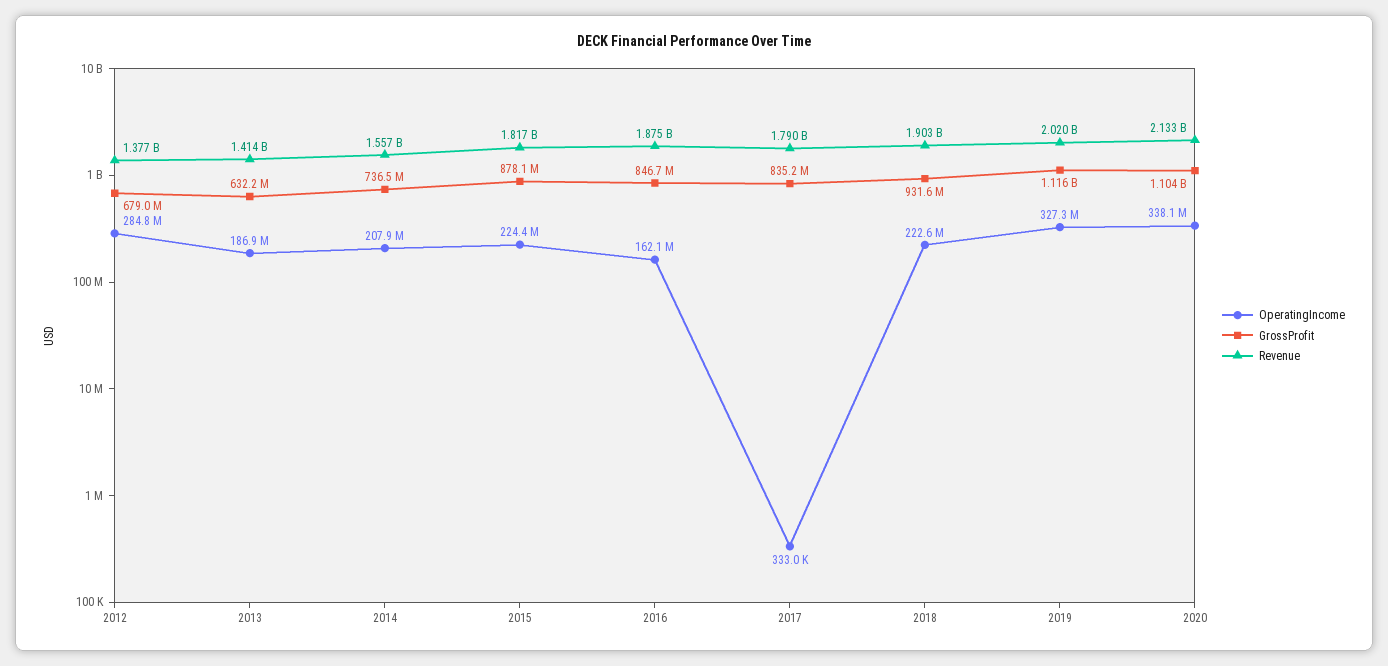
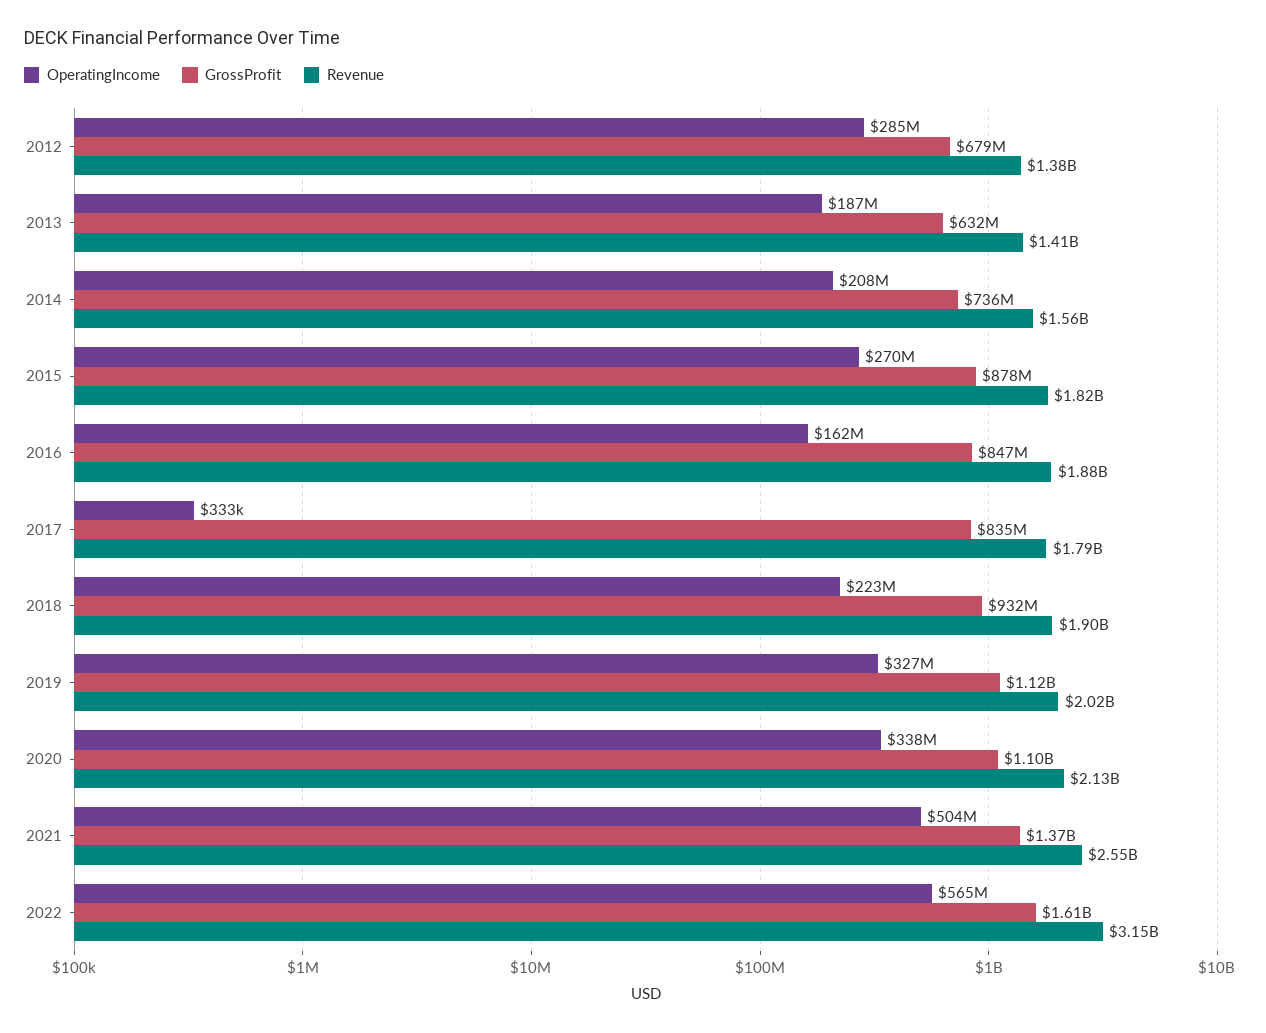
OperatingIncome, 2015: 224400000 -> 270000000
OperatingIncome, 2021: none -> 504000000
GrossProfit, 2021: none -> 1370000000
Revenue, 2021: none -> 2550000000
OperatingIncome, 2022: none -> 565000000
GrossProfit, 2022: none -> 1610000000
Revenue, 2022: none -> 3150000000

